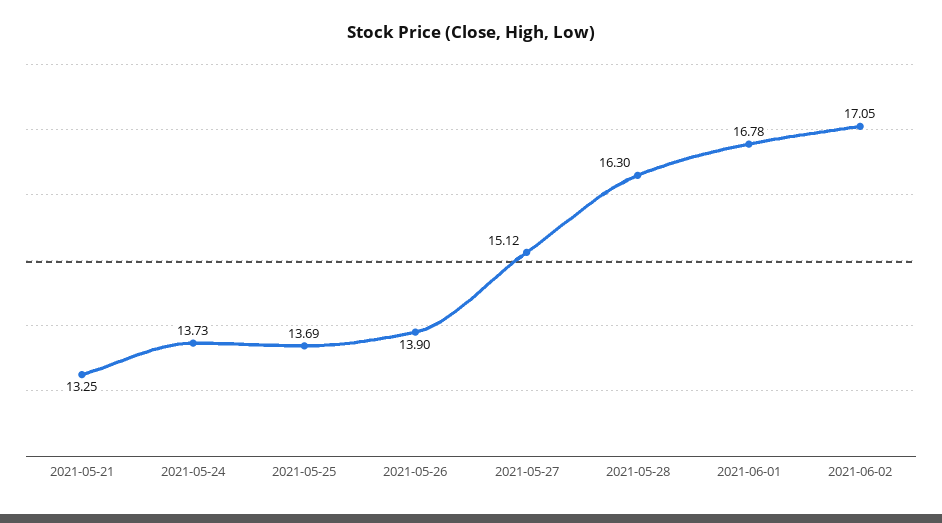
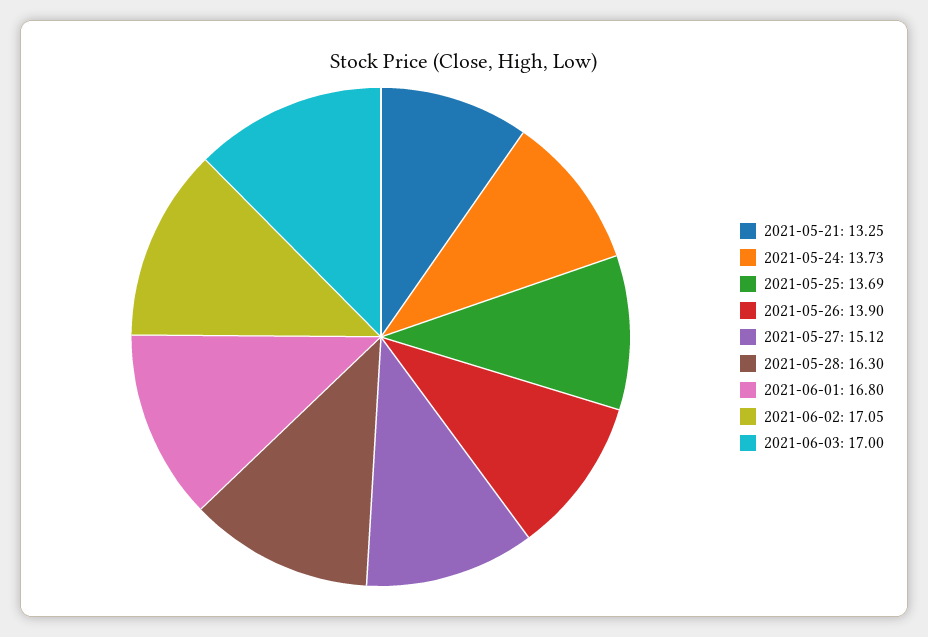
2021-06-01: 16.78 -> 16.8
2021-06-03: none -> 17

